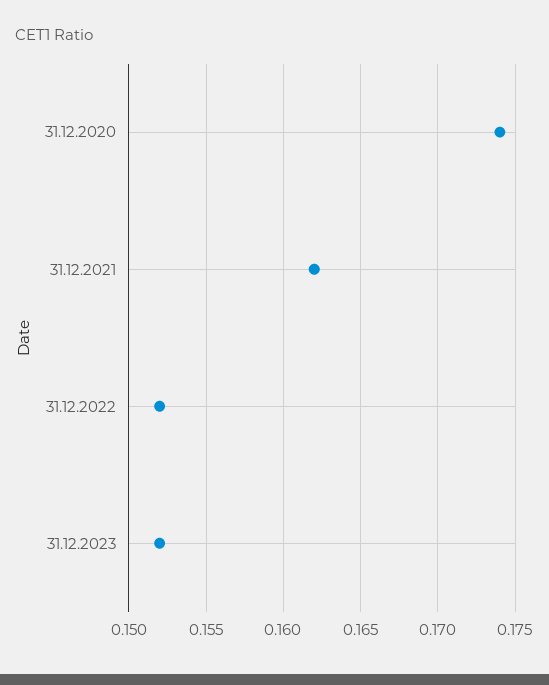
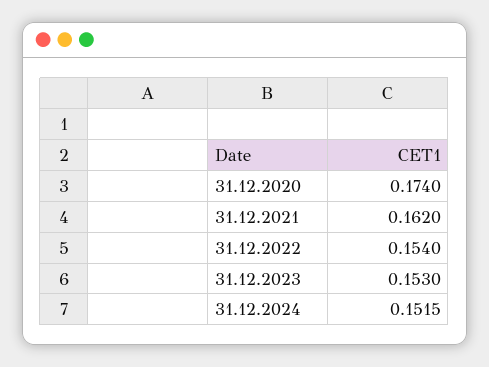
31.12.2022: 0.152 -> 0.154
31.12.2023: 0.152 -> 0.153
31.12.2024: none -> 0.1515

